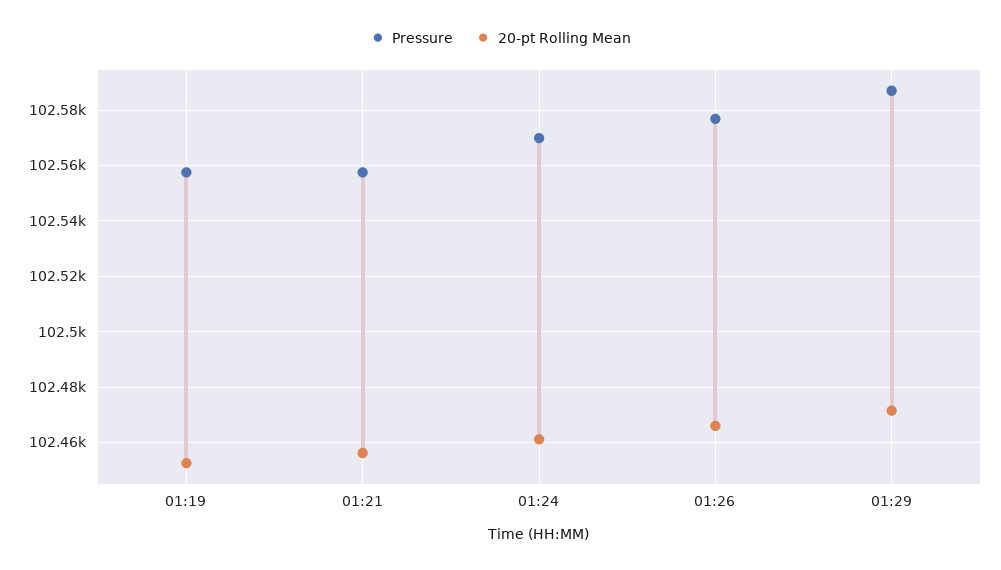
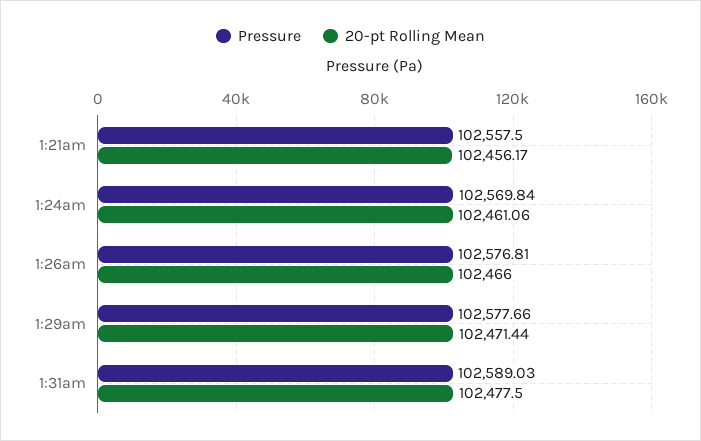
Pressure, 01:19: 102557.5 -> none
20-pt Rolling Mean, 01:19: 102452.5 -> none
Pressure, 01:29: 102587.5 -> 102577.66
Pressure, 1:31am: none -> 102589.03
20-pt Rolling Mean, 1:31am: none -> 102477.5

